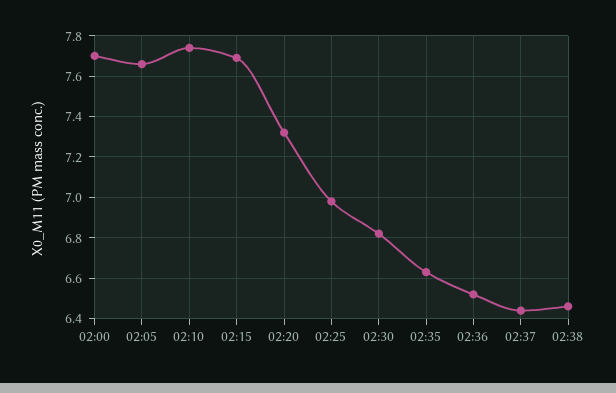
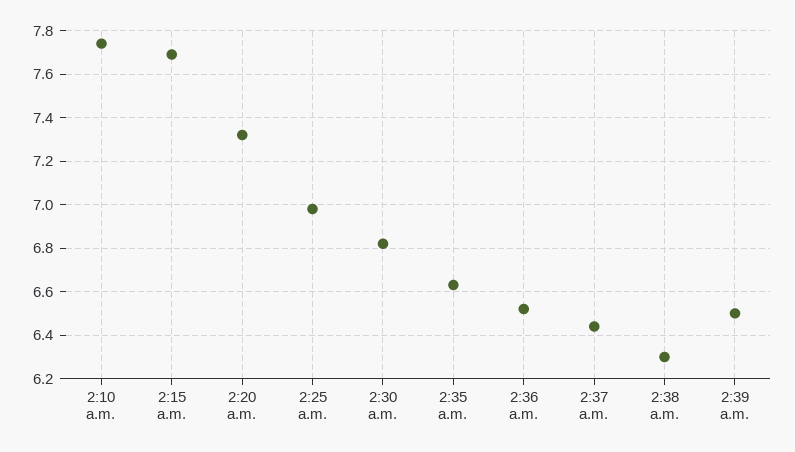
02:00: 7.7 -> none
02:05: 7.65 -> none
02:38: 6.45 -> 6.3
2:39 a.m.: none -> 6.5

